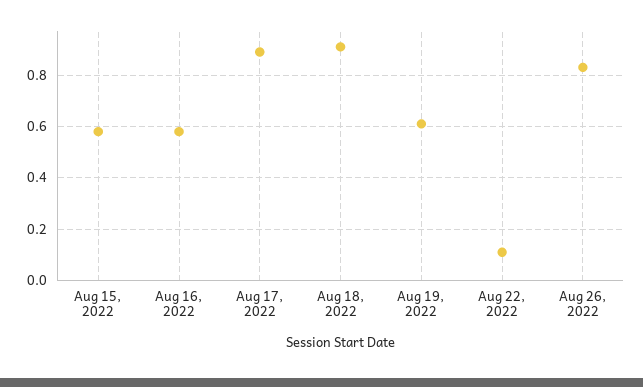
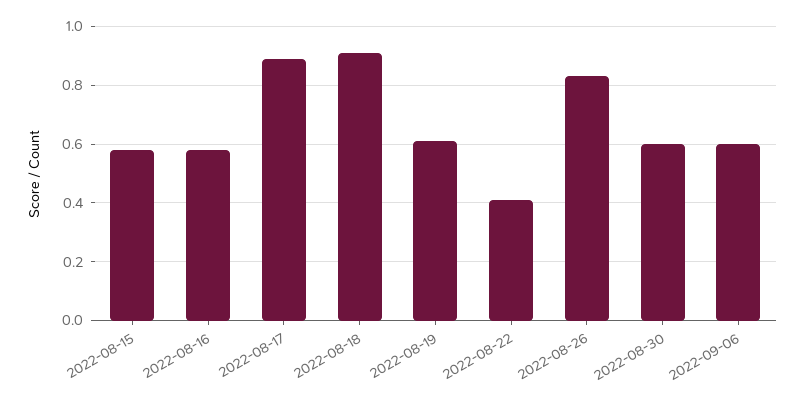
Aug 22, 2022: 0.1 -> 0.4
2022-08-30: none -> 0.6
2022-09-06: none -> 0.6

